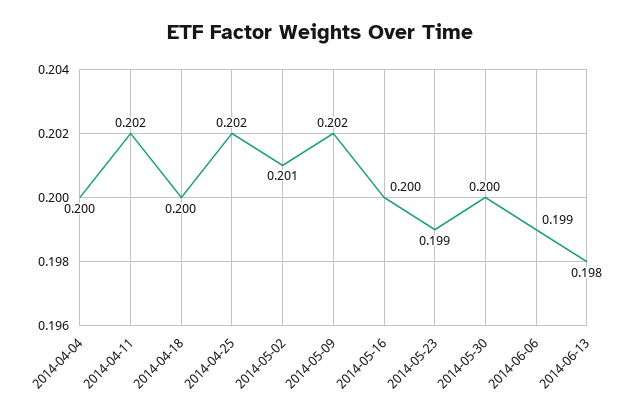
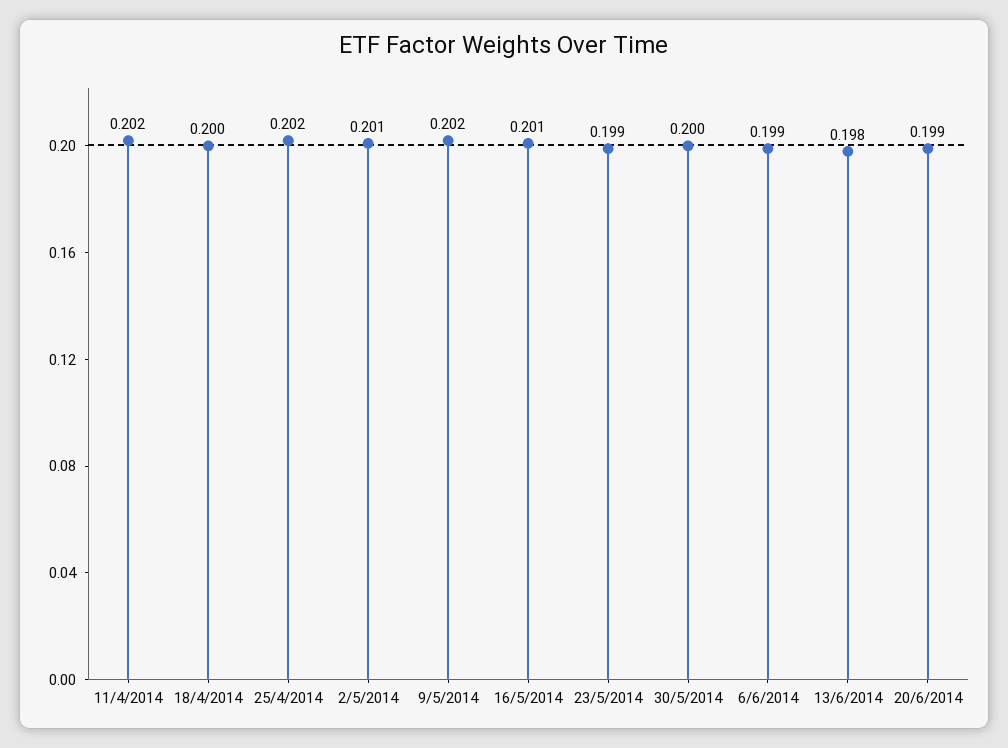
2014-04-04: 0.2 -> none
2014-05-16: 0.2 -> 0.201
20/6/2014: none -> 0.199

